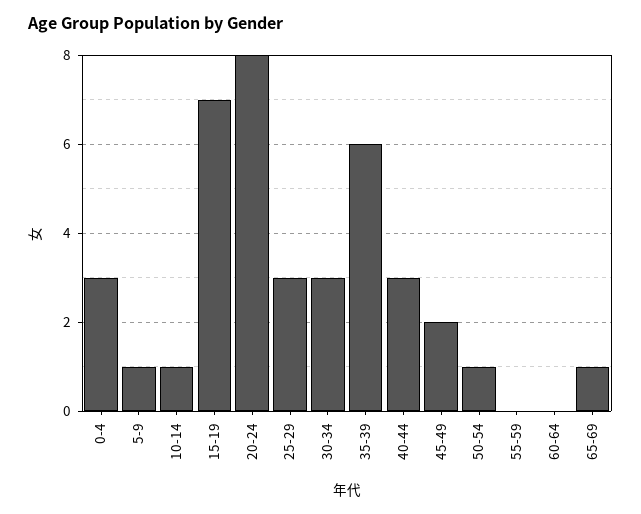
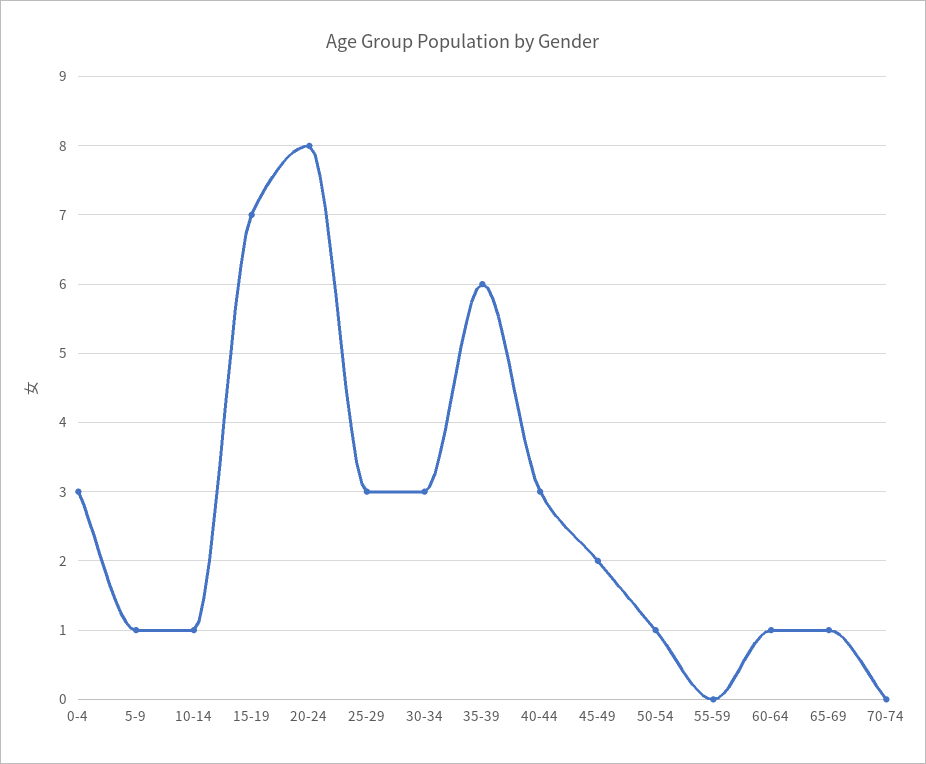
60-64: 0 -> 1
70-74: none -> 0

